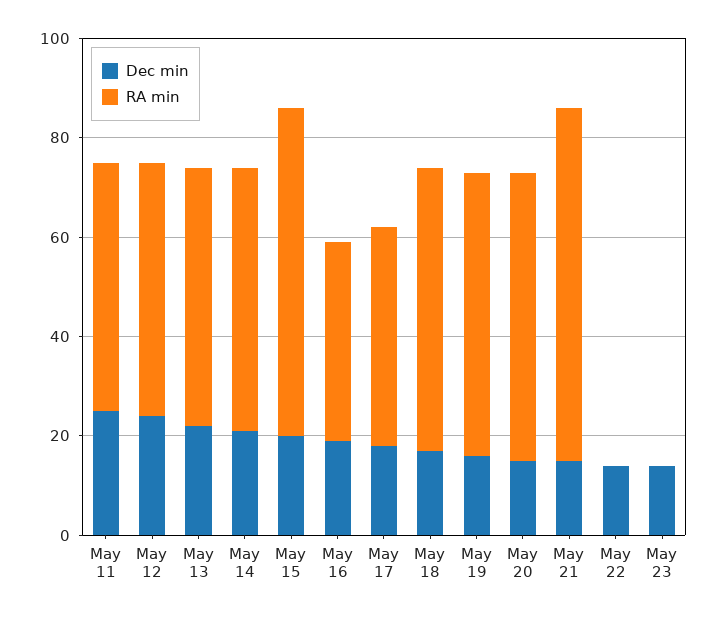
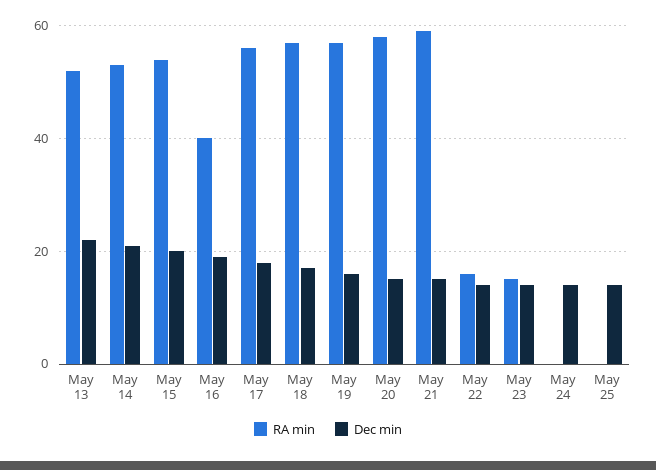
Dec min, May 11: 25 -> none
RA min, May 11: 50 -> none
Dec min, May 12: 25 -> none
RA min, May 12: 50 -> none
RA min, May 15: 65 -> 55
RA min, May 17: 45 -> 55
RA min, May 21: 70 -> 60
RA min, May 22: 0 -> 15
RA min, May 23: 0 -> 15
RA min, May 24: none -> 0
Dec min, May 24: none -> 15
RA min, May 25: none -> 0
Dec min, May 25: none -> 15

